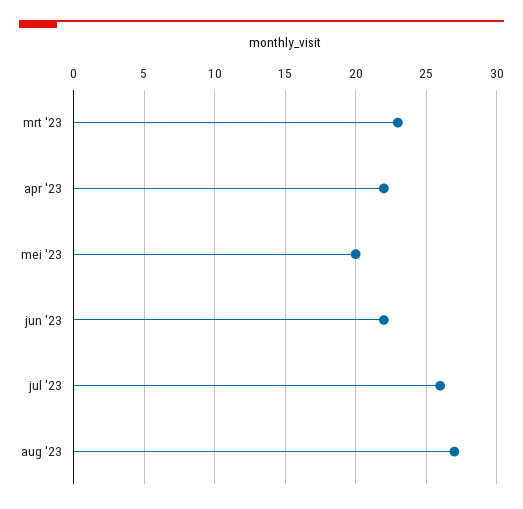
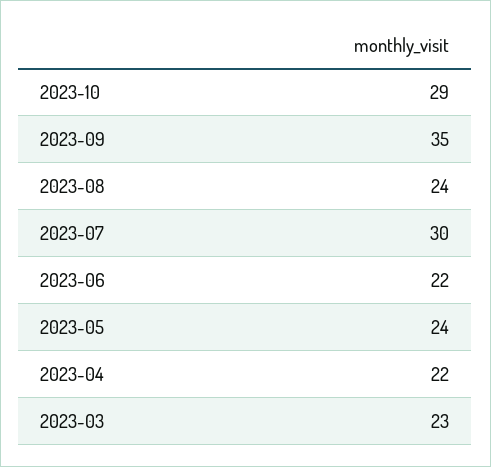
mei '23: 20 -> 24
jul '23: 26 -> 30
aug '23: 27 -> 24
2023-10: none -> 29
2023-09: none -> 35

